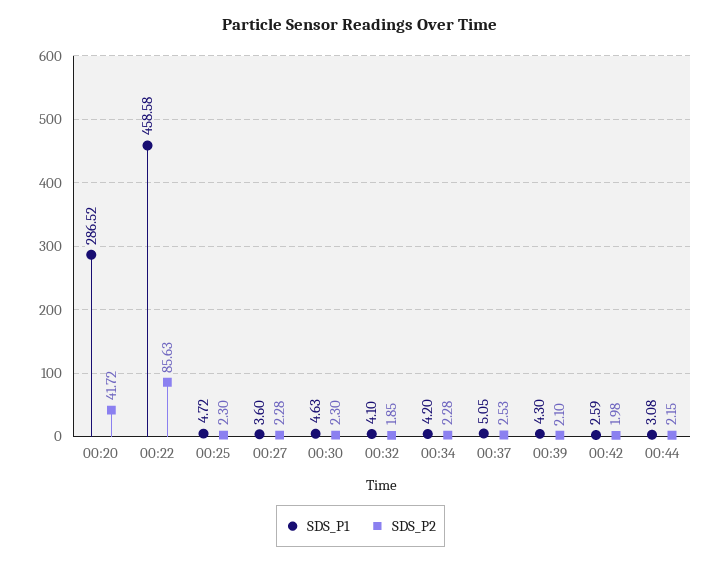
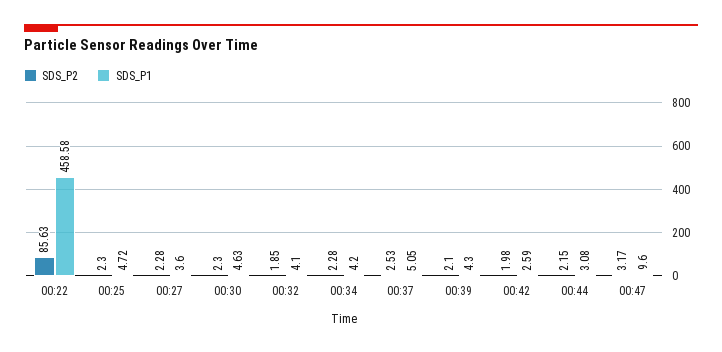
SDS_P1, 00:20: 286.52 -> none
SDS_P2, 00:20: 41.72 -> none
SDS_P2, 00:47: none -> 3.17
SDS_P1, 00:47: none -> 9.6

